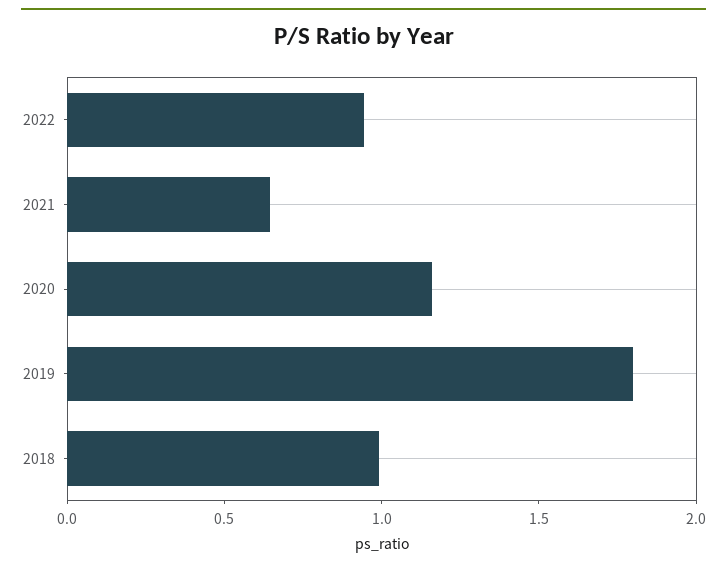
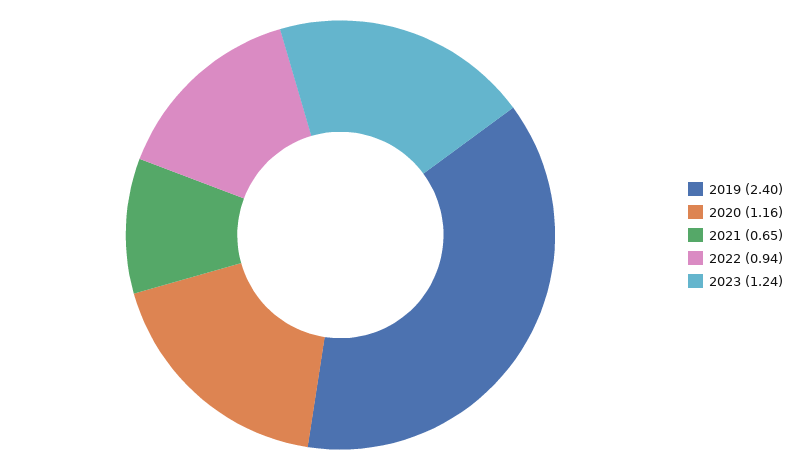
2019: 1.8 -> 2.4
2018: 1 -> none
2023: none -> 1.24

